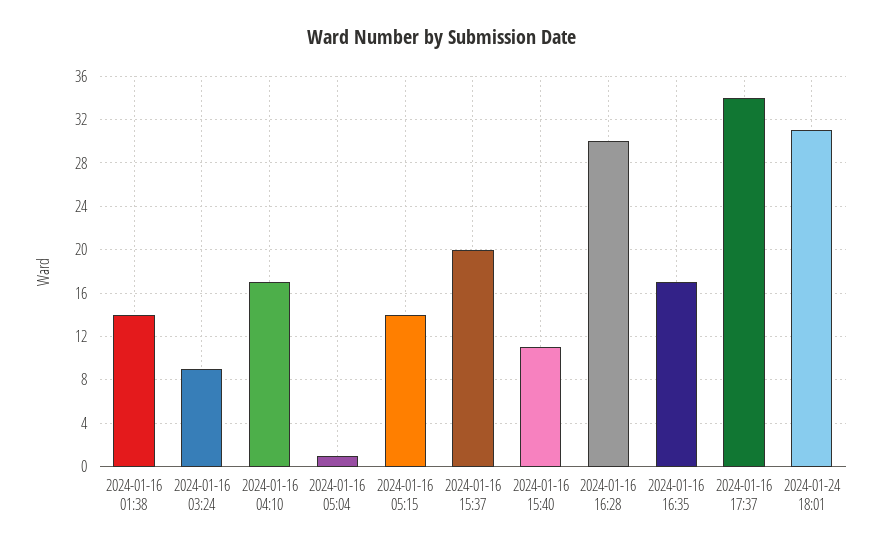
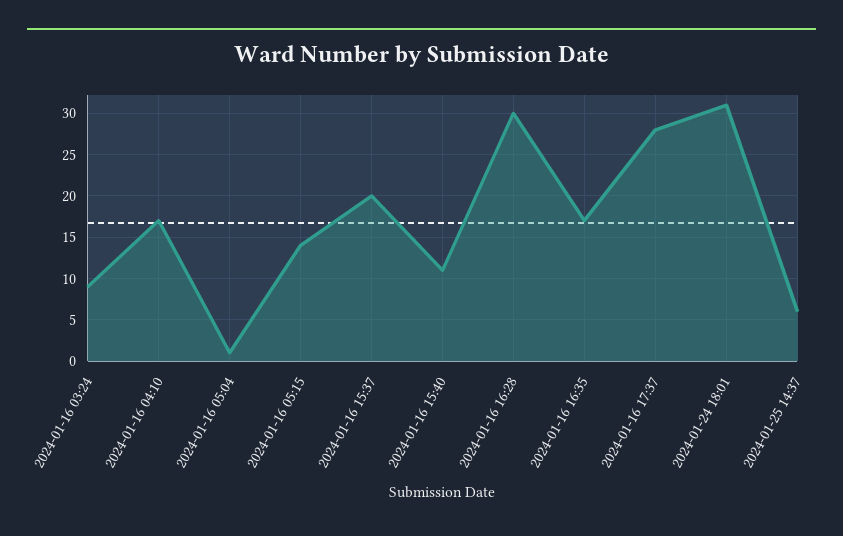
2024-01-16 01:38: 14 -> none
2024-01-16 17:37: 34 -> 28
2024-01-25 14:37: none -> 6

